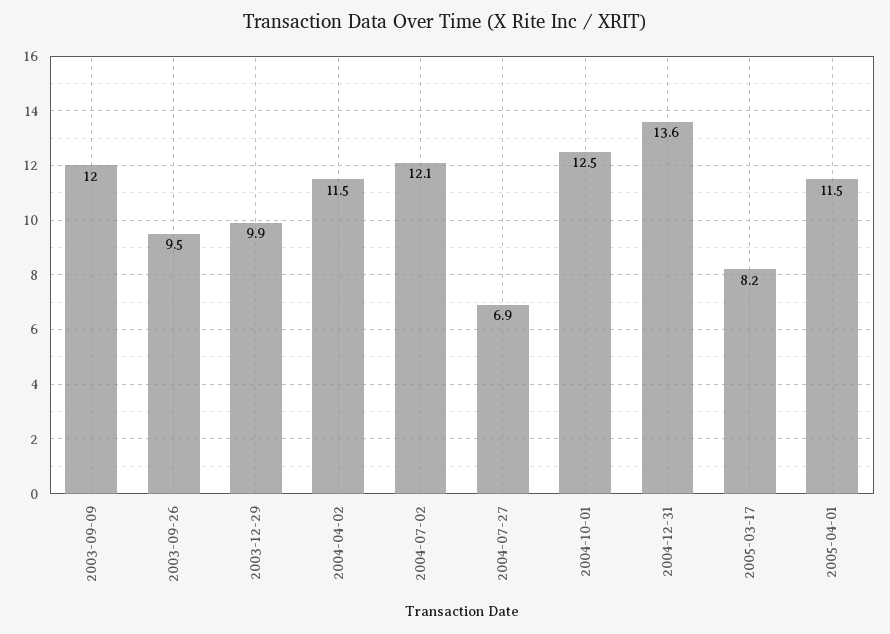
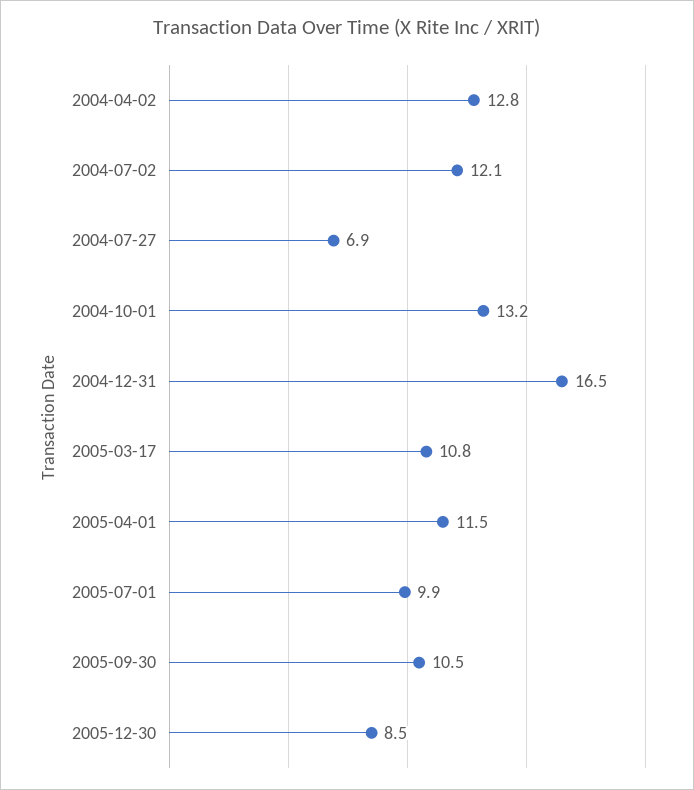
2003-09-09: 12 -> none
2003-09-26: 9.5 -> none
2003-12-29: 9.9 -> none
2004-04-02: 11.5 -> 12.8
2004-10-01: 12.5 -> 13.2
2004-12-31: 13.6 -> 16.5
2005-03-17: 8.2 -> 10.8
2005-07-01: none -> 9.9
2005-09-30: none -> 10.5
2005-12-30: none -> 8.5

